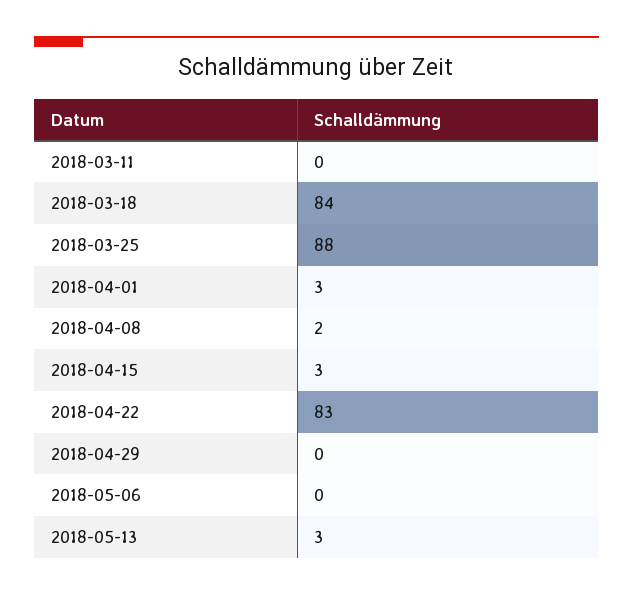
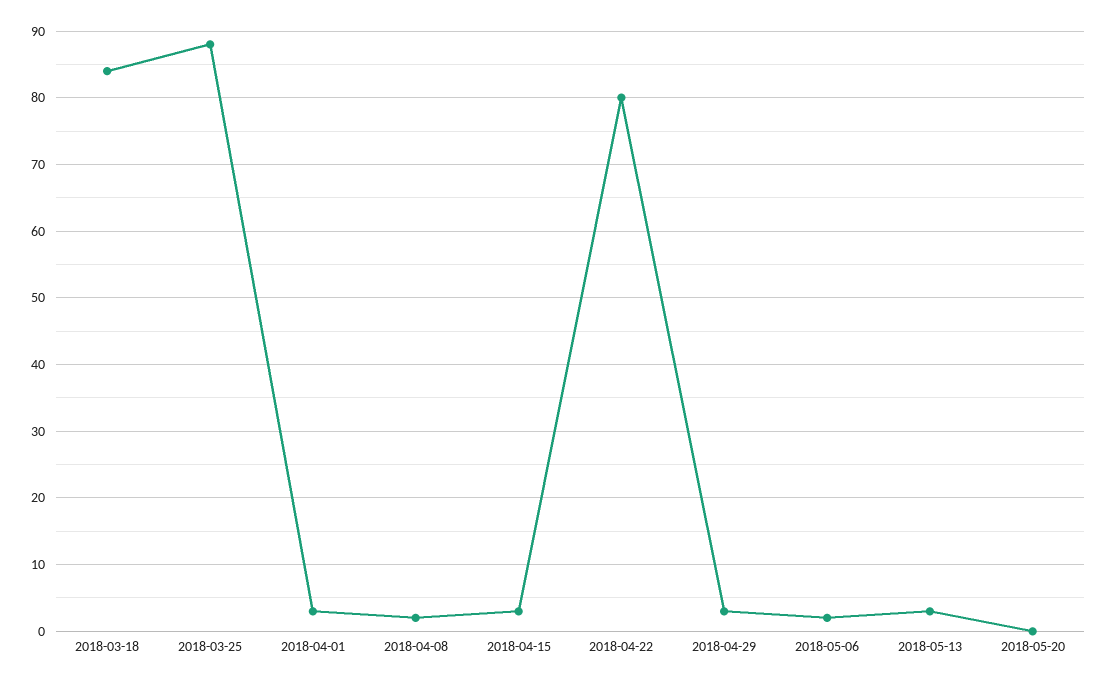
2018-03-11: 0 -> none
2018-04-22: 83 -> 80
2018-04-29: 0 -> 3
2018-05-06: 0 -> 2
2018-05-20: none -> 0

